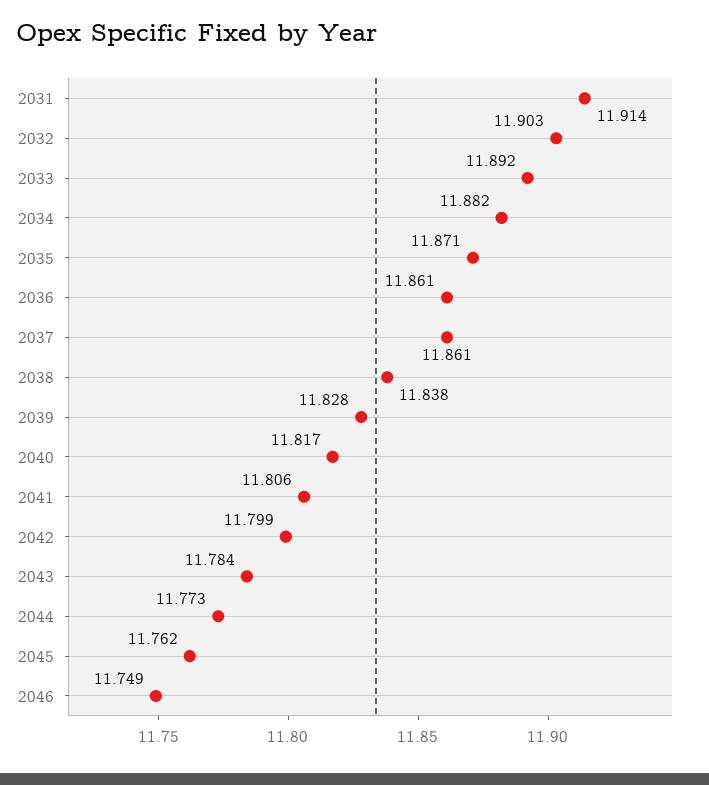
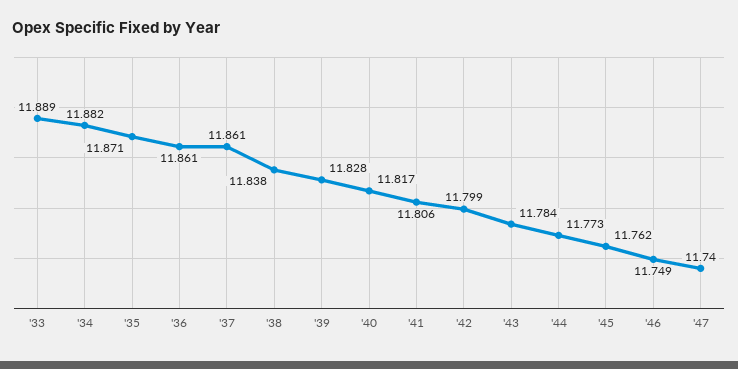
2031: 11.914 -> none
2032: 11.903 -> none
2033: 11.892 -> 11.889
'47: none -> 11.74

